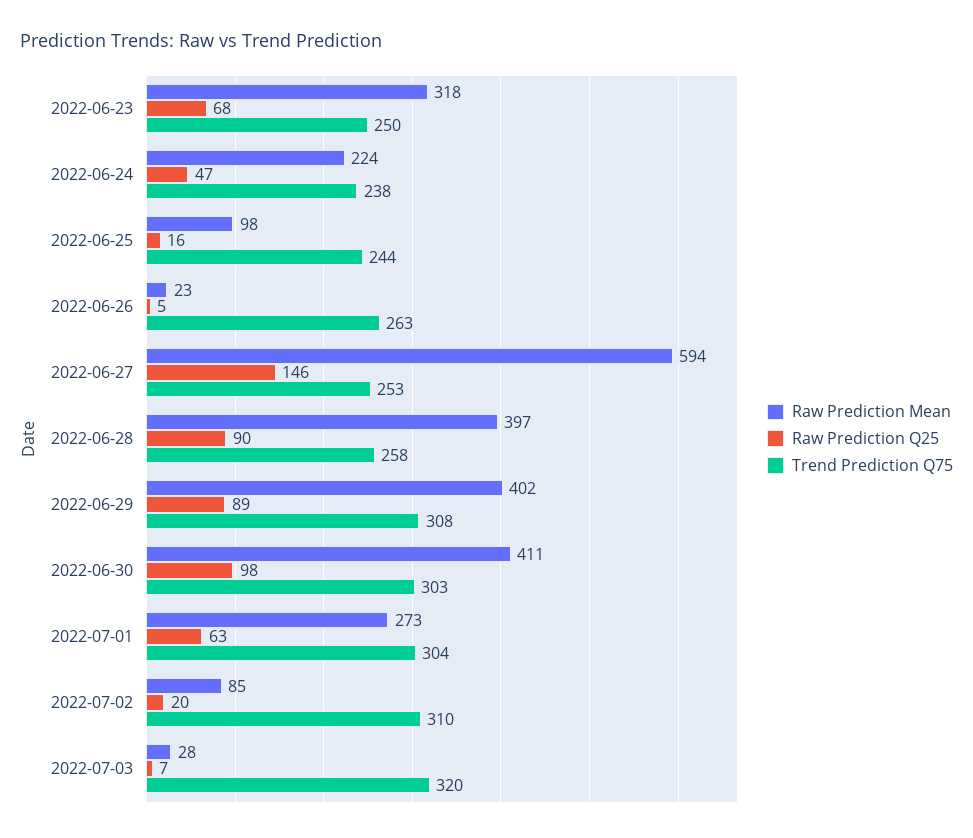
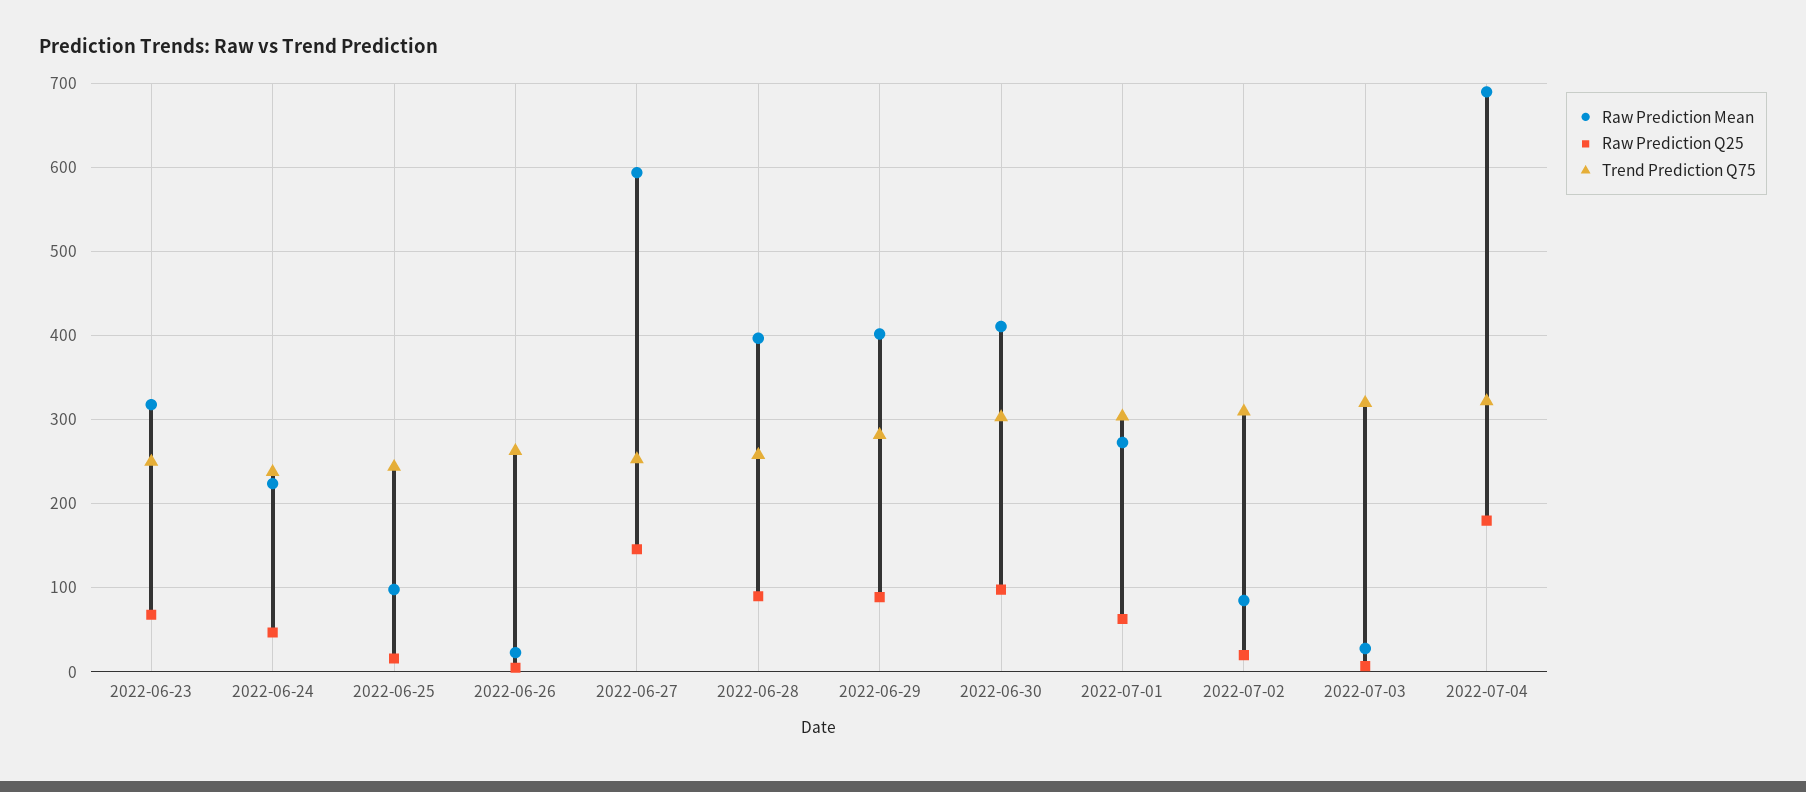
Trend Prediction Q75, 2022-06-29: 308 -> 280
Raw Prediction Mean, 2022-07-04: none -> 690
Raw Prediction Q25, 2022-07-04: none -> 180
Trend Prediction Q75, 2022-07-04: none -> 320

